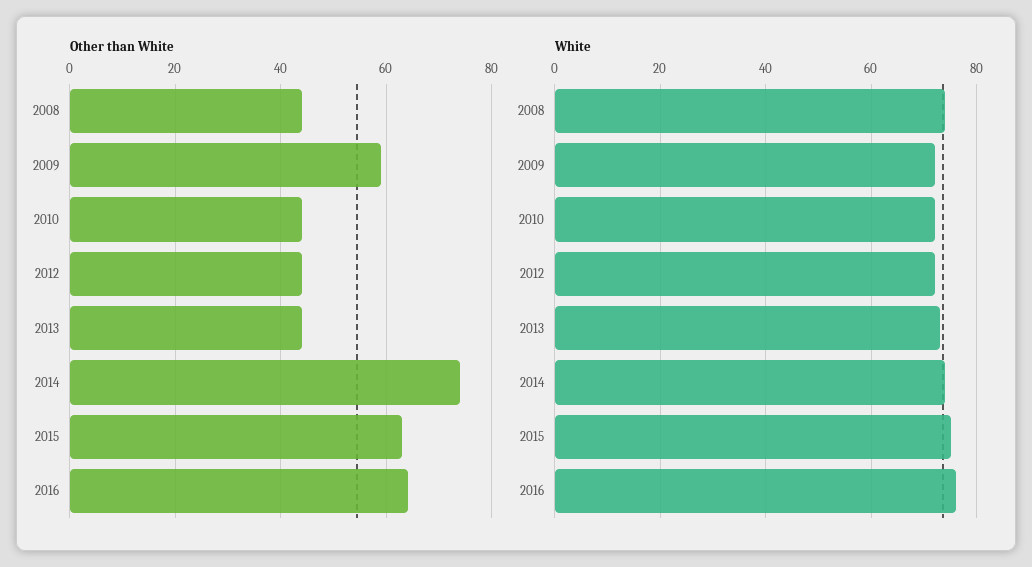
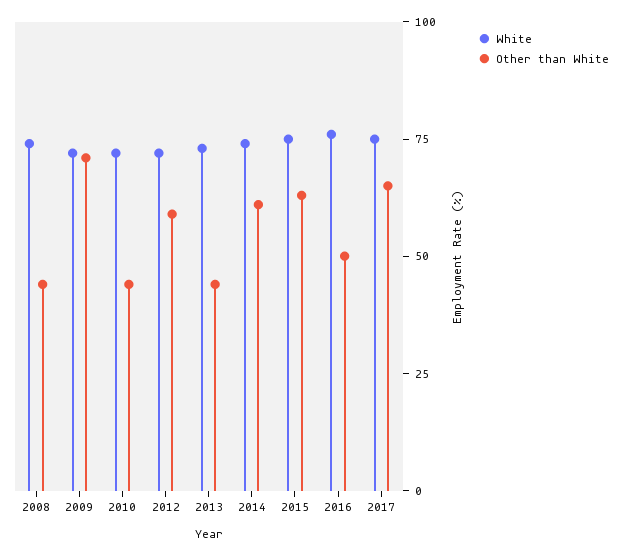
Other than White, 2009: 60 -> 70
Other than White, 2012: 45 -> 60
Other than White, 2014: 75 -> 60
Other than White, 2016: 65 -> 50
White, 2017: none -> 75
Other than White, 2017: none -> 65

